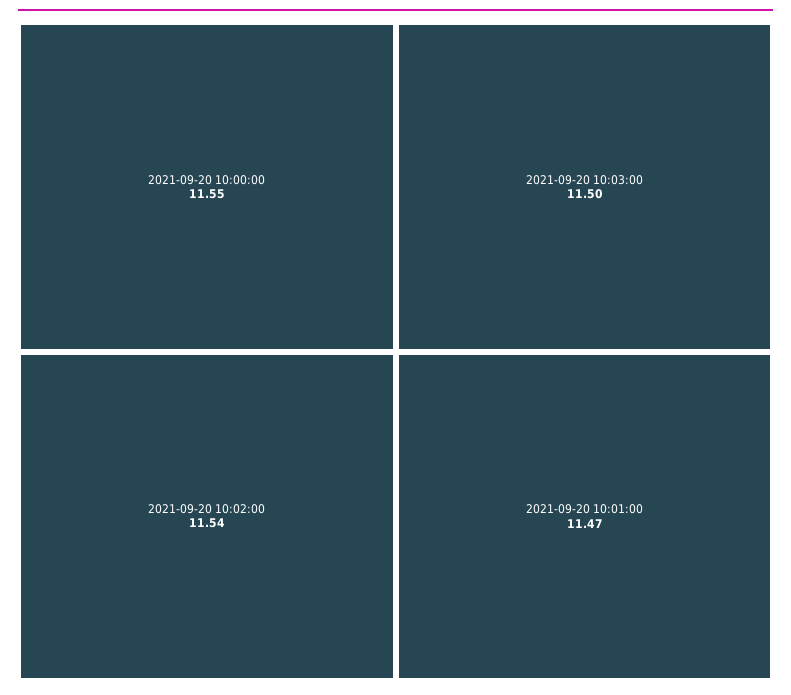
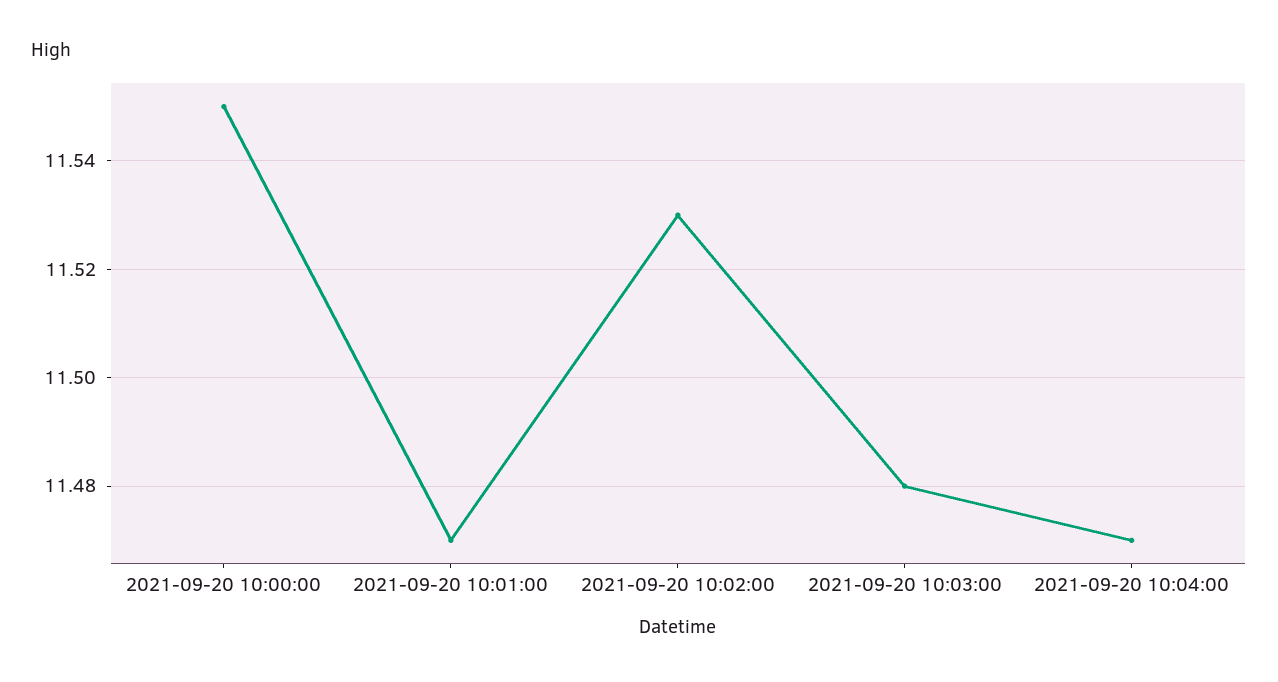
2021-09-20 10:02:00: 11.54 -> 11.53
2021-09-20 10:03:00: 11.5 -> 11.48
2021-09-20 10:04:00: none -> 11.47

